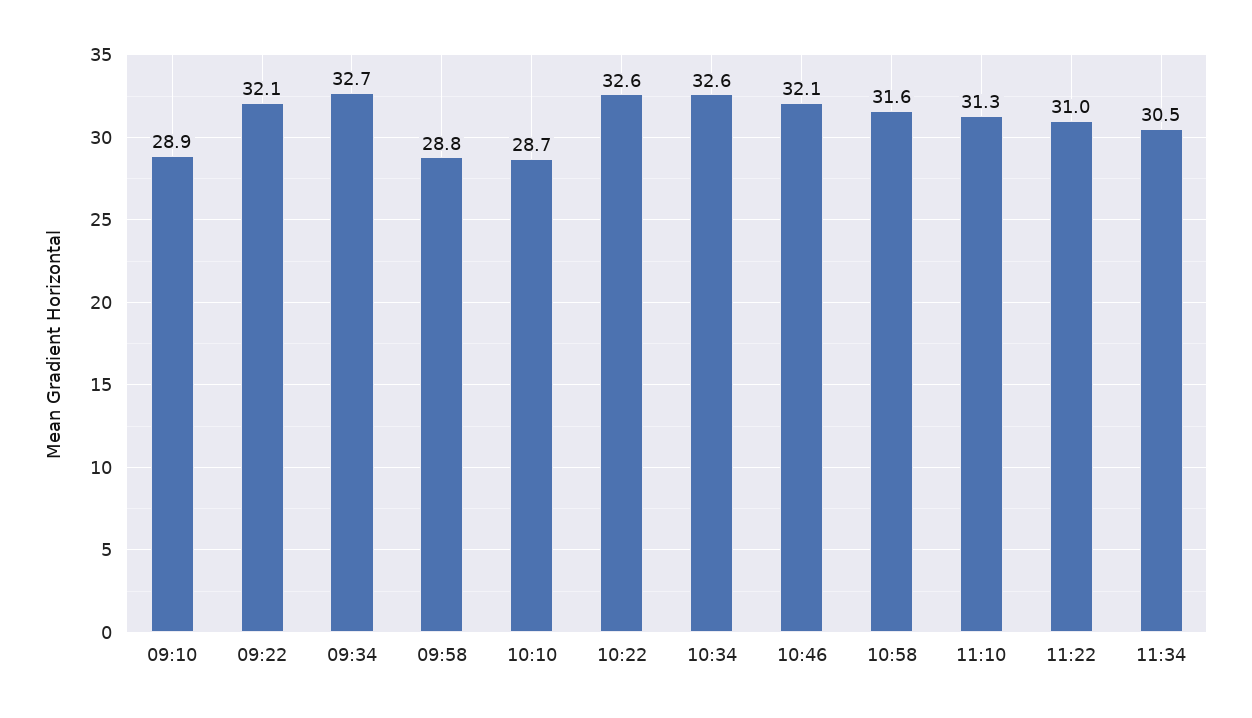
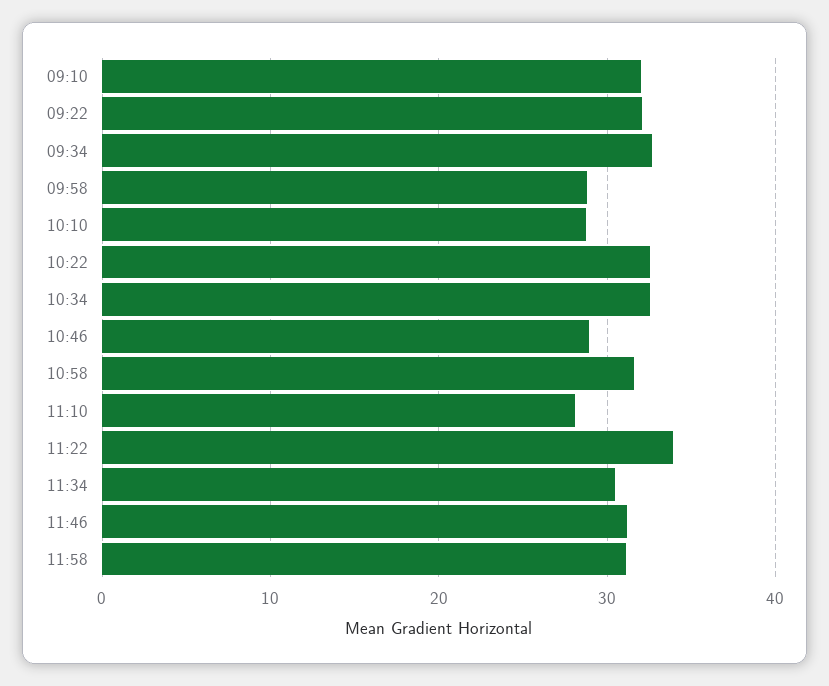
09:10: 28.9 -> 32
10:46: 32.1 -> 29
11:10: 31.3 -> 28
11:22: 31 -> 34
11:46: none -> 31
11:58: none -> 31

